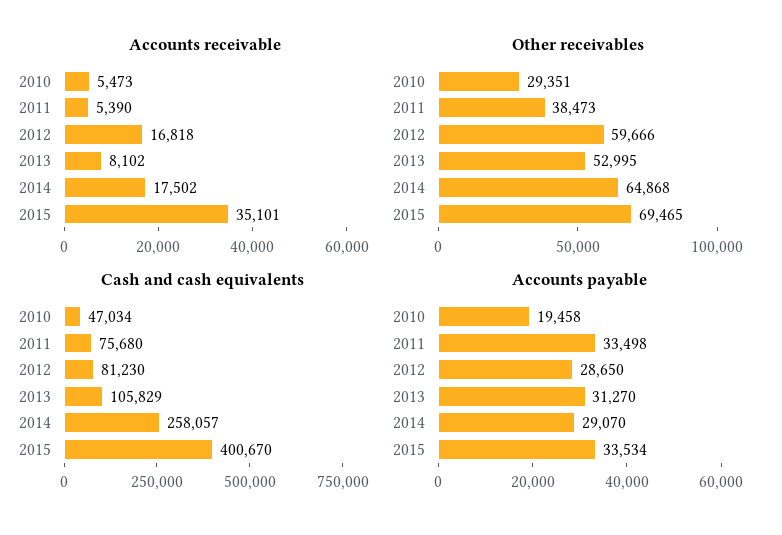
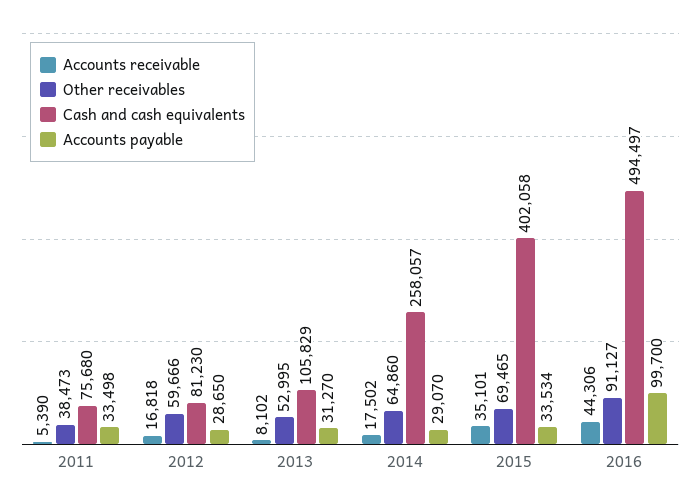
Accounts receivable, 2010: 5473 -> none
Other receivables, 2010: 29351 -> none
Other receivables, 2014: 64868 -> 64860
Cash and cash equivalents, 2010: 47034 -> none
Cash and cash equivalents, 2015: 400670 -> 402058
Accounts payable, 2010: 19458 -> none
Accounts receivable, 2016: none -> 44306
Other receivables, 2016: none -> 91127
Cash and cash equivalents, 2016: none -> 494497
Accounts payable, 2016: none -> 99700

